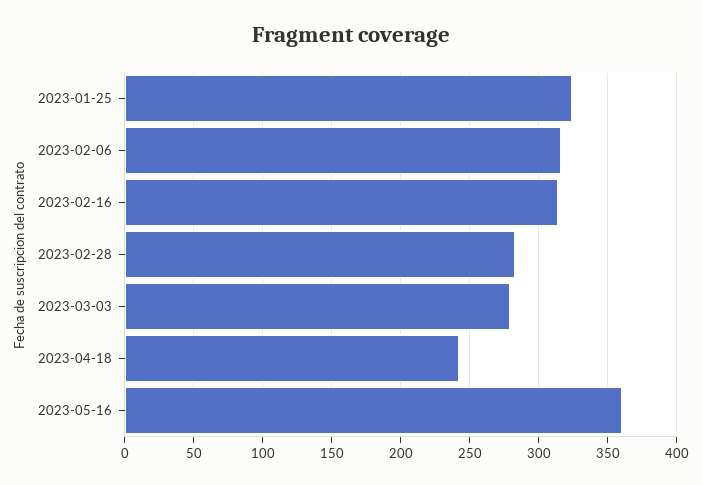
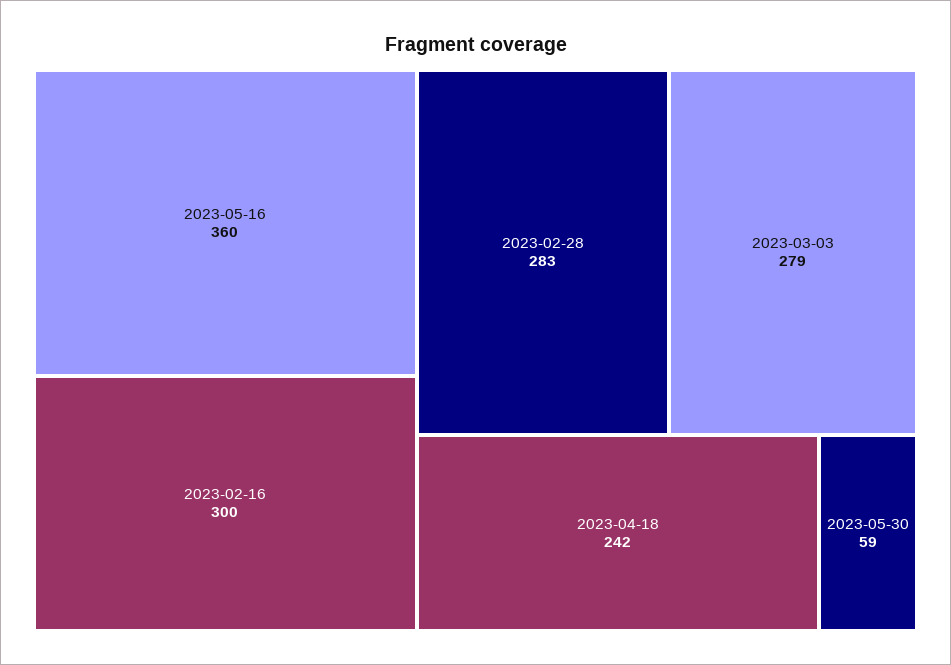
2023-01-25: 325 -> none
2023-02-06: 315 -> none
2023-02-16: 315 -> 300
2023-05-30: none -> 59

